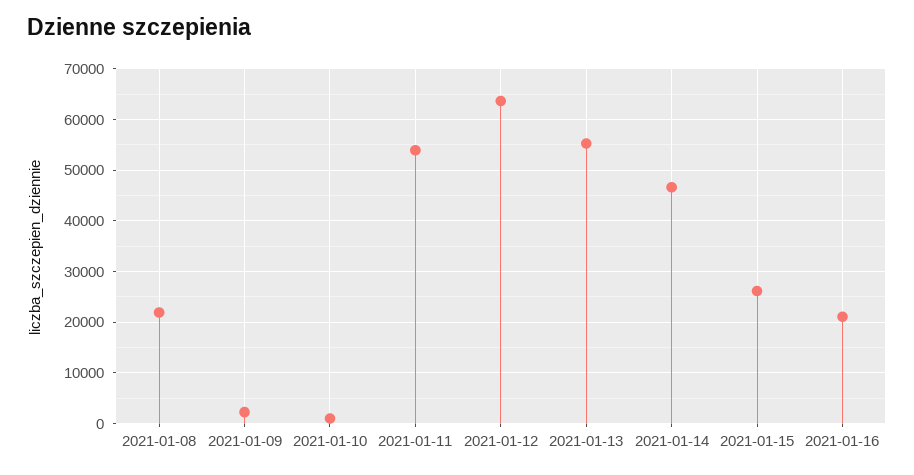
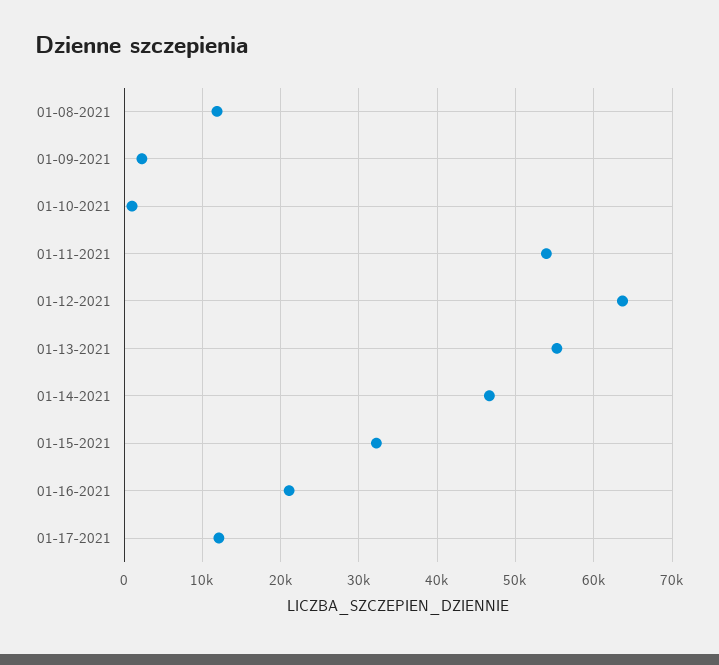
2021-01-08: 22000 -> 12000
2021-01-15: 26000 -> 32000
01-17-2021: none -> 12000

